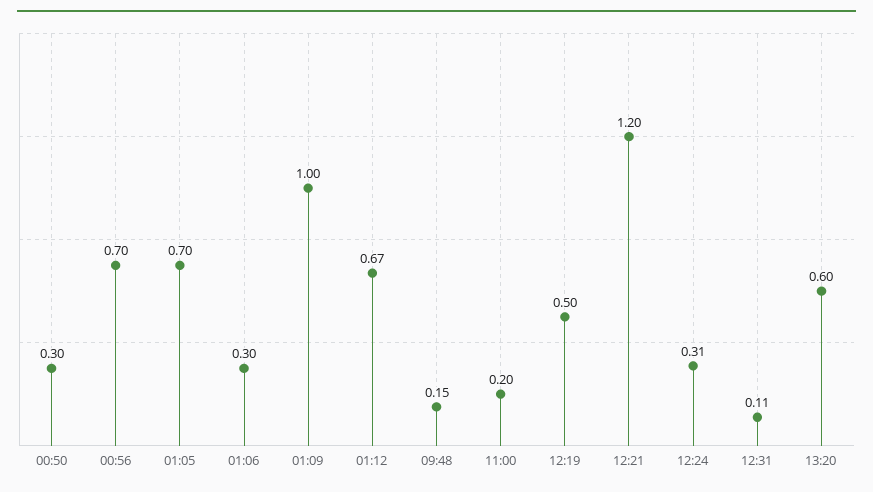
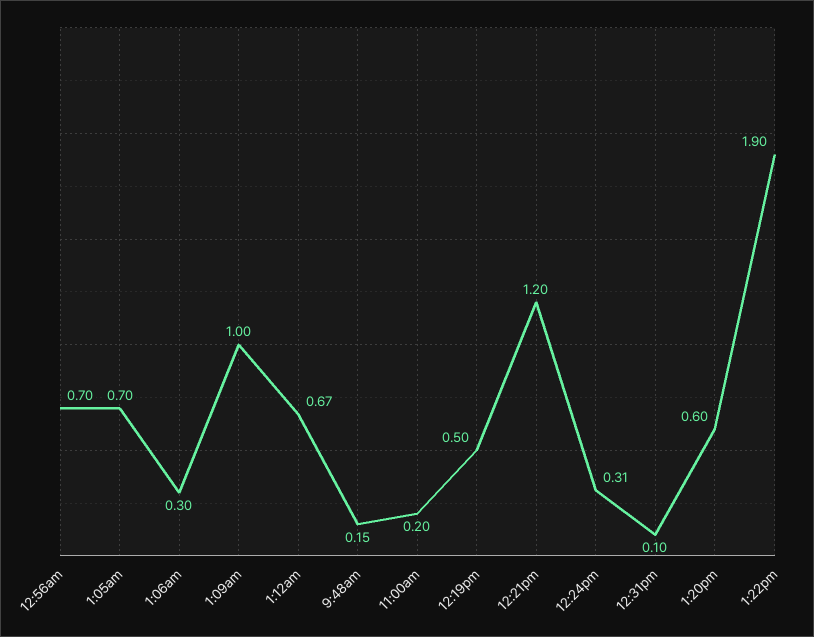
00:50: 0.3 -> none
12:31: 0.11 -> 0.1
1:22pm: none -> 1.9

